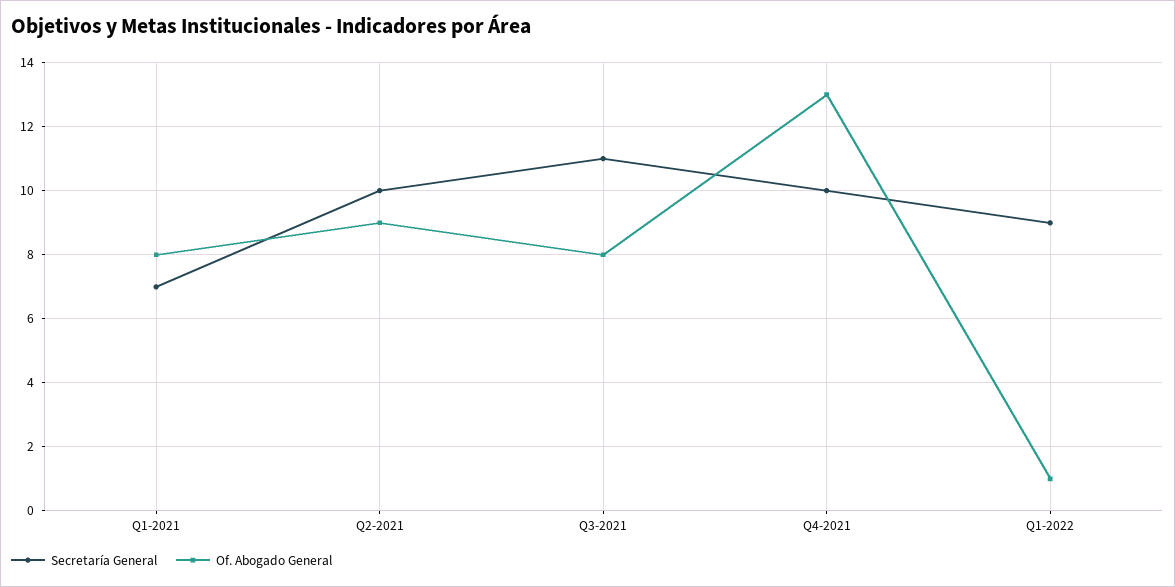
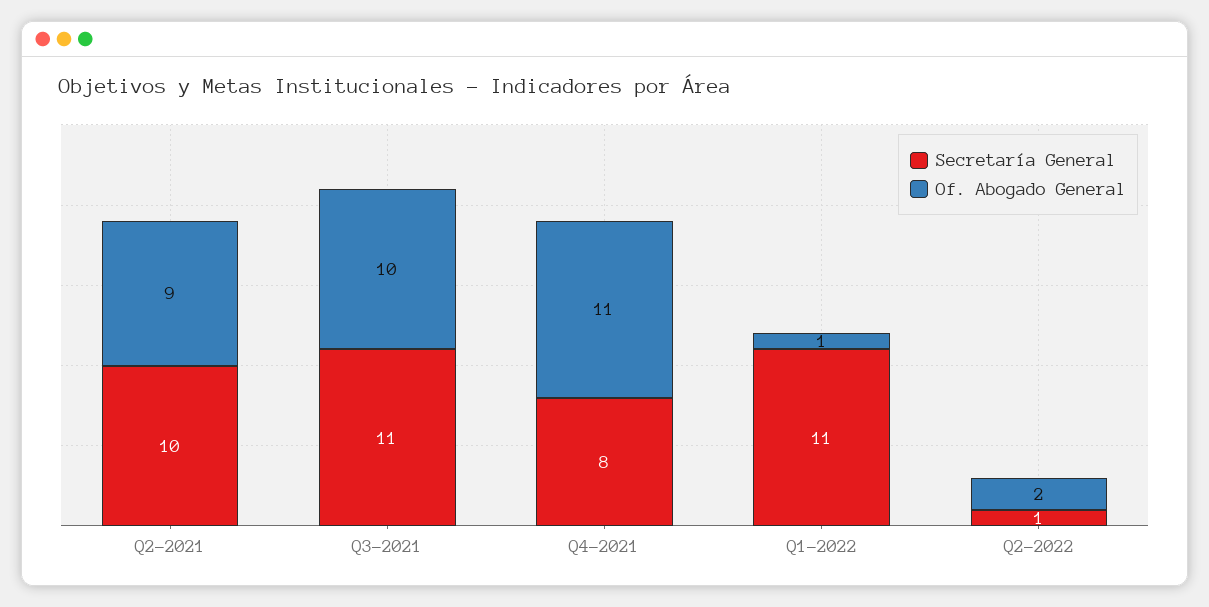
Secretaría General, Q1-2021: 7 -> none
Of. Abogado General, Q1-2021: 8 -> none
Of. Abogado General, Q3-2021: 8 -> 10
Secretaría General, Q4-2021: 10 -> 8
Of. Abogado General, Q4-2021: 13 -> 11
Secretaría General, Q1-2022: 9 -> 11
Secretaría General, Q2-2022: none -> 1
Of. Abogado General, Q2-2022: none -> 2

